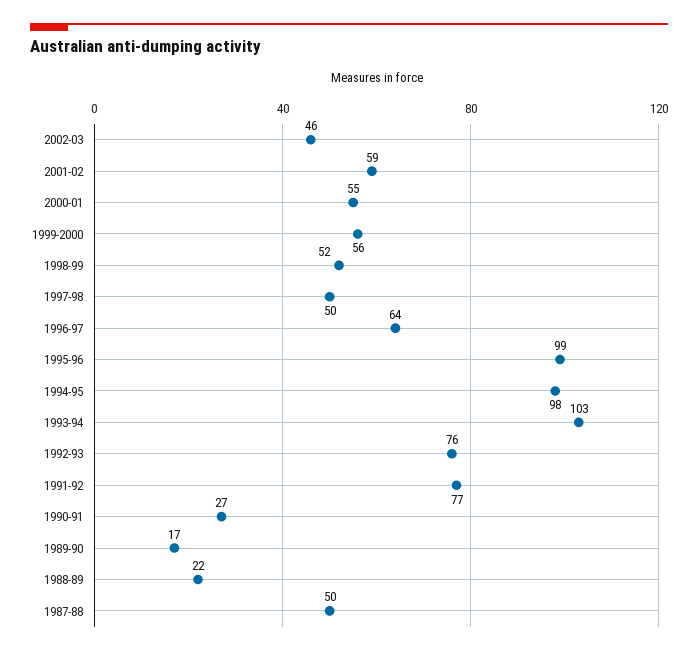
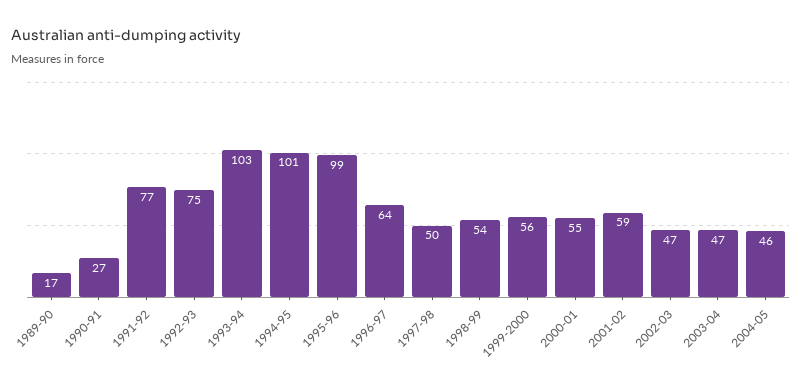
2002-03: 46 -> 47
1998-99: 52 -> 54
1994-95: 98 -> 101
1992-93: 76 -> 75
1988-89: 22 -> none
1987-88: 50 -> none
2003-04: none -> 47
2004-05: none -> 46

